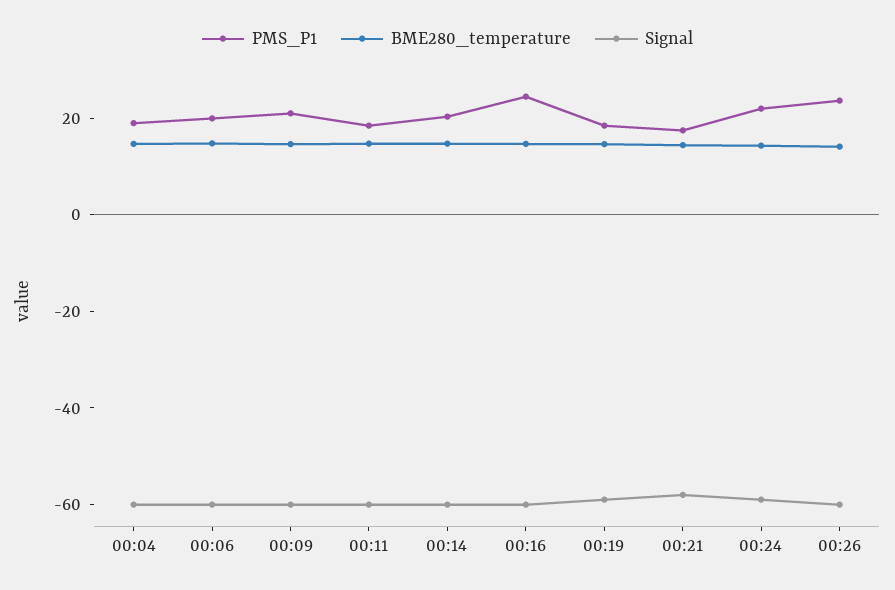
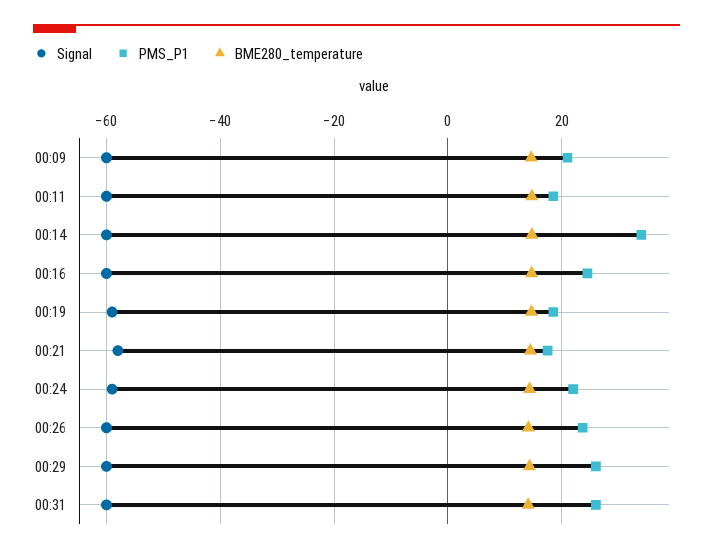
PMS_P1, 00:04: 20 -> none
BME280_temperature, 00:04: 15 -> none
Signal, 00:04: -60 -> none
PMS_P1, 00:06: 20 -> none
BME280_temperature, 00:06: 15 -> none
Signal, 00:06: -60 -> none
PMS_P1, 00:14: 20 -> 34
Signal, 00:29: none -> -60
PMS_P1, 00:29: none -> 26
BME280_temperature, 00:29: none -> 14
Signal, 00:31: none -> -60
PMS_P1, 00:31: none -> 26
BME280_temperature, 00:31: none -> 14

